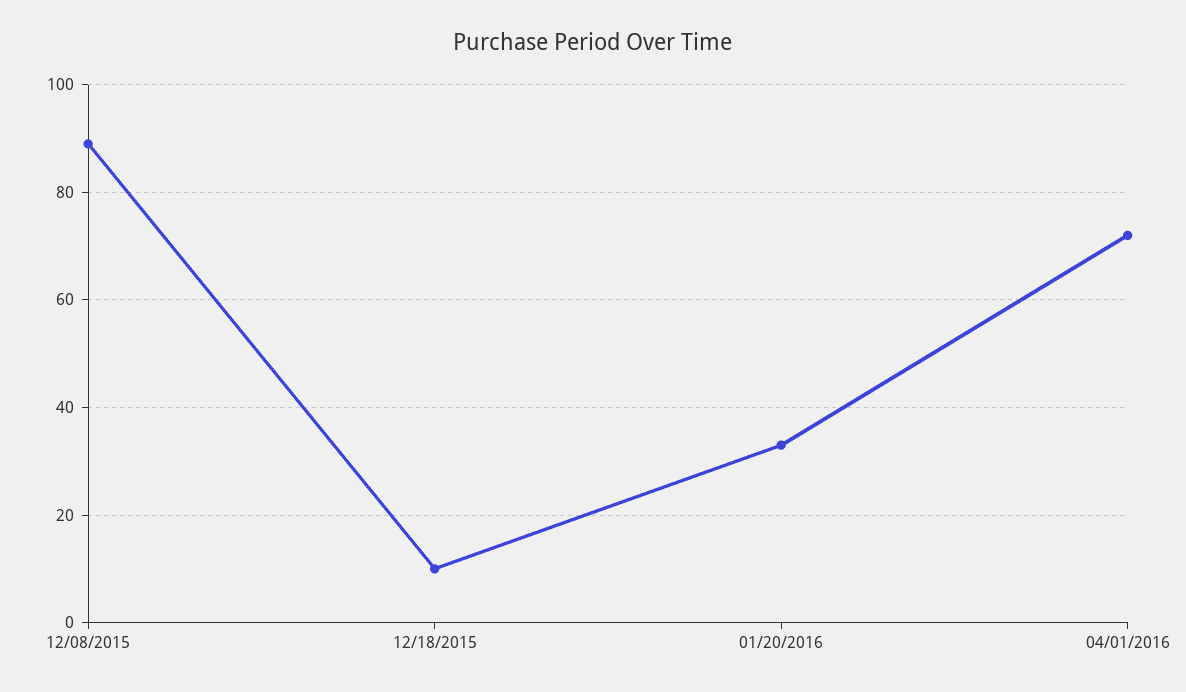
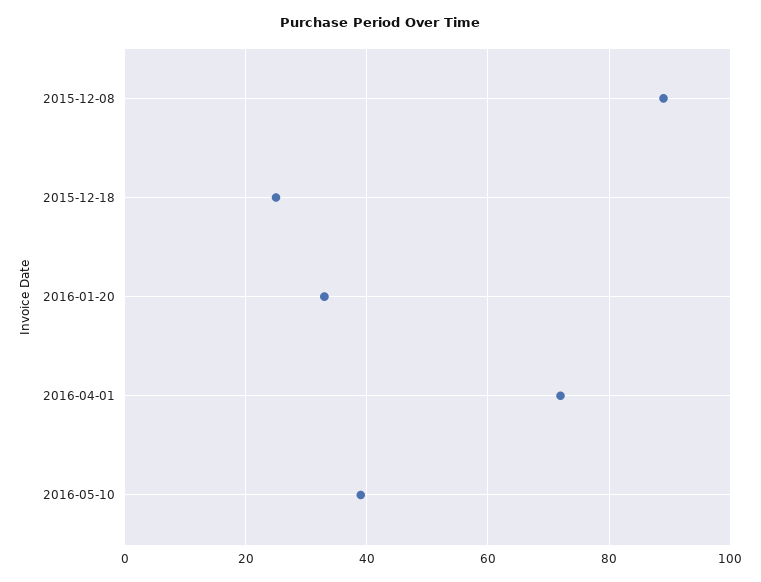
12/18/2015: 10 -> 25
2016-05-10: none -> 40

